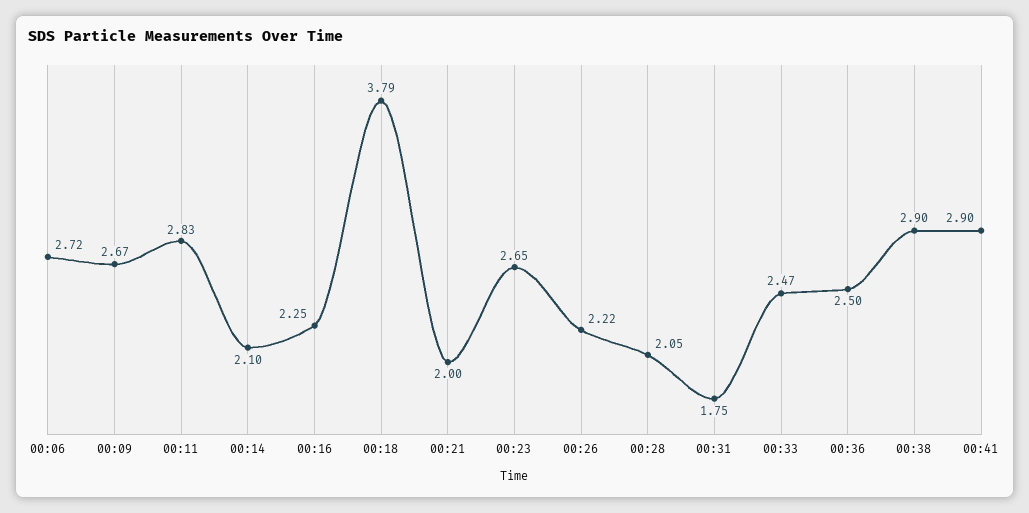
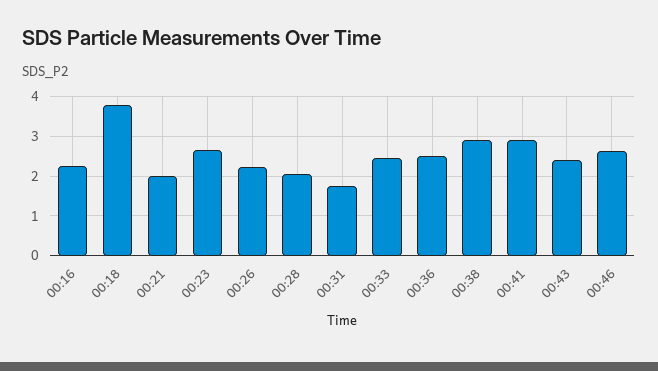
00:06: 2.72 -> none
00:09: 2.67 -> none
00:11: 2.83 -> none
00:14: 2.1 -> none
00:43: none -> 2.4
00:46: none -> 2.6

